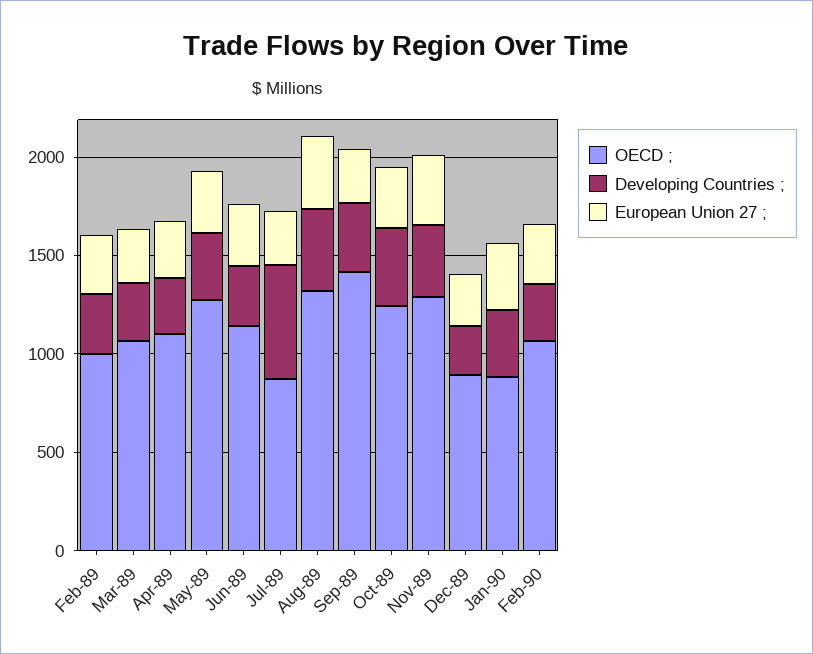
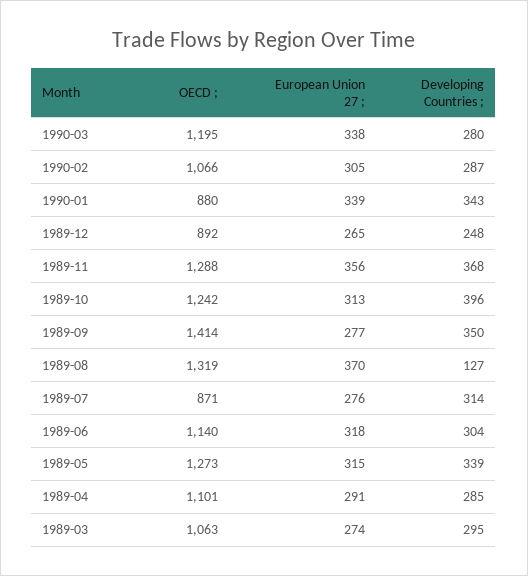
OECD ;, Feb-89: 1000 -> none
Developing Countries ;, Feb-89: 300 -> none
European Union 27 ;, Feb-89: 300 -> none
Developing Countries ;, Jul-89: 600 -> 314
Developing Countries ;, Aug-89: 400 -> 127
OECD ;, 1990-03: none -> 1195
European Union 27 ;, 1990-03: none -> 338
Developing Countries ;, 1990-03: none -> 280

